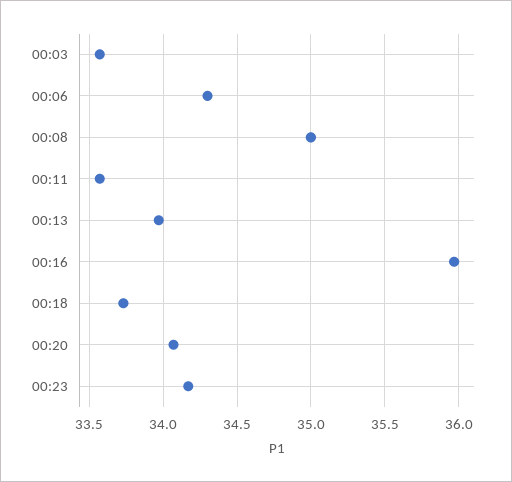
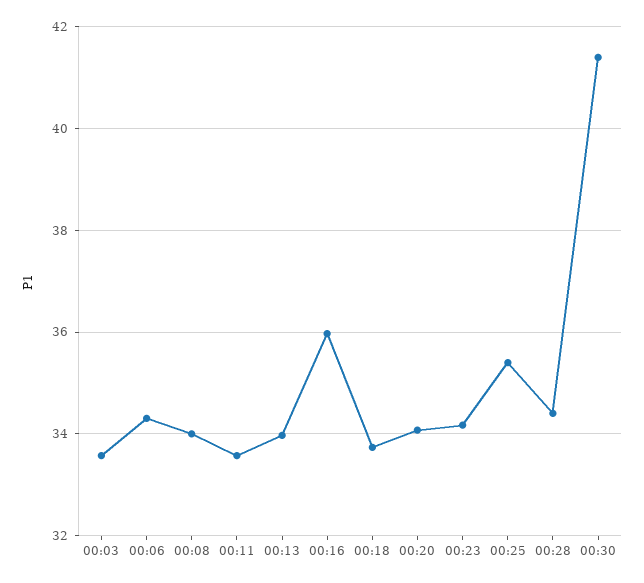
00:08: 35 -> 34
00:25: none -> 35.4
00:28: none -> 34.4
00:30: none -> 41.4

